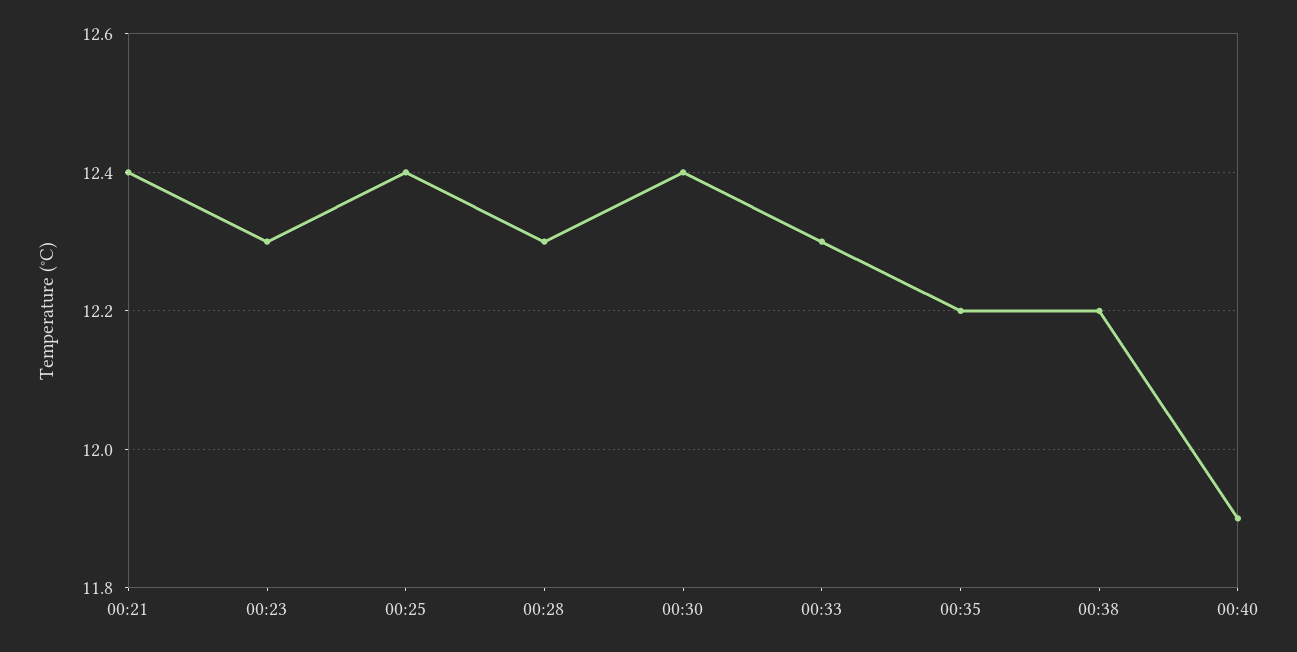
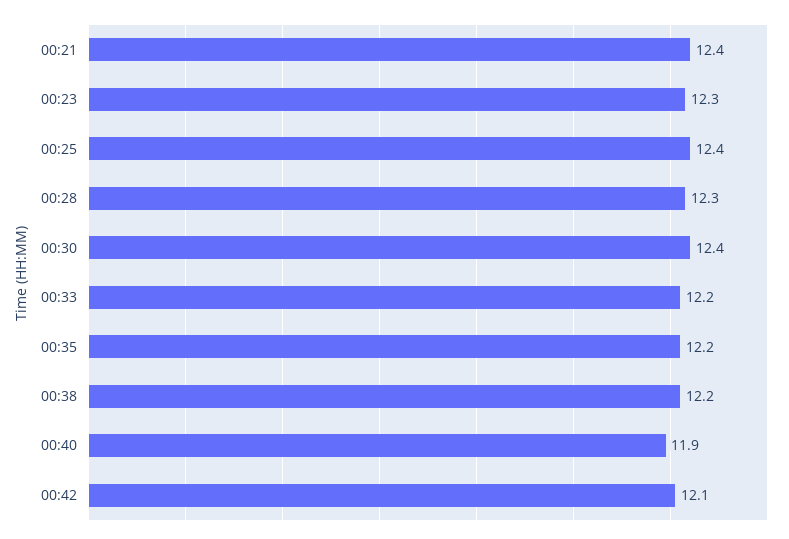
00:33: 12.3 -> 12.2
00:42: none -> 12.1

